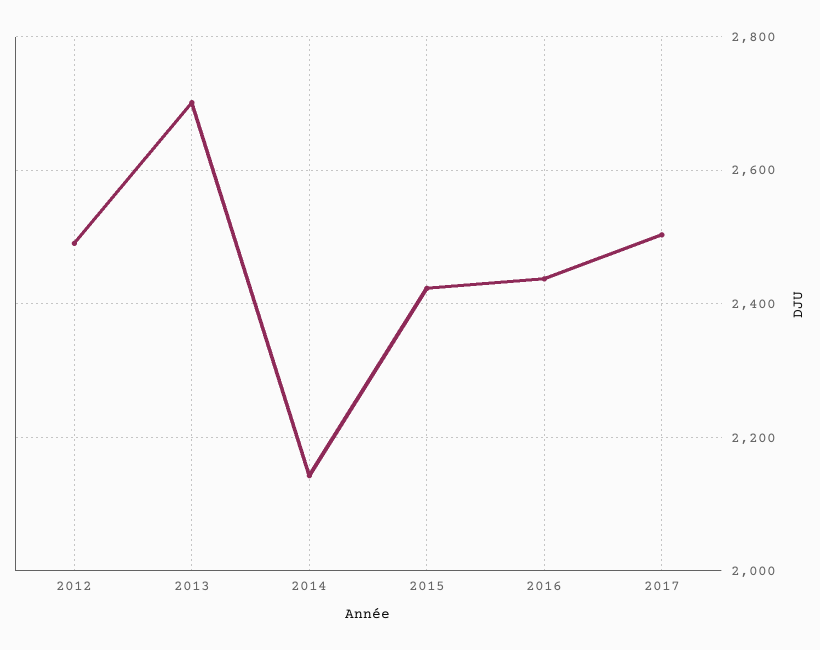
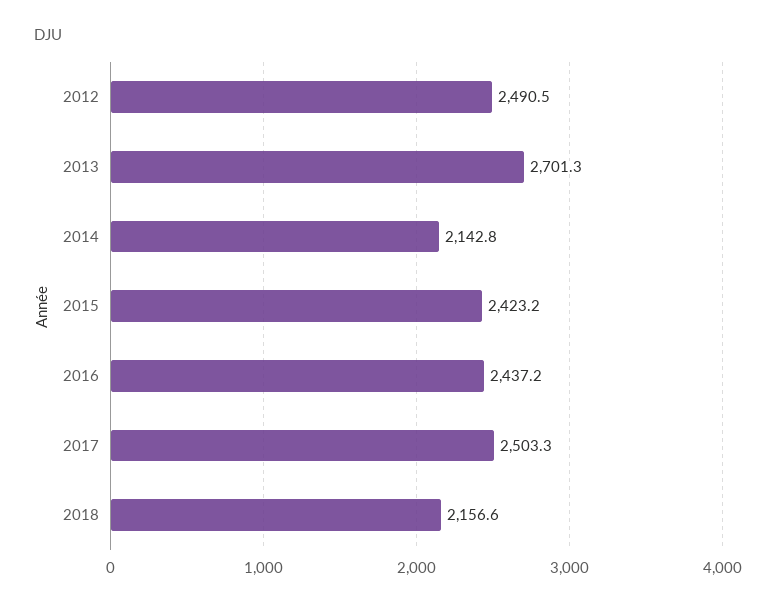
2018: none -> 2156.6

